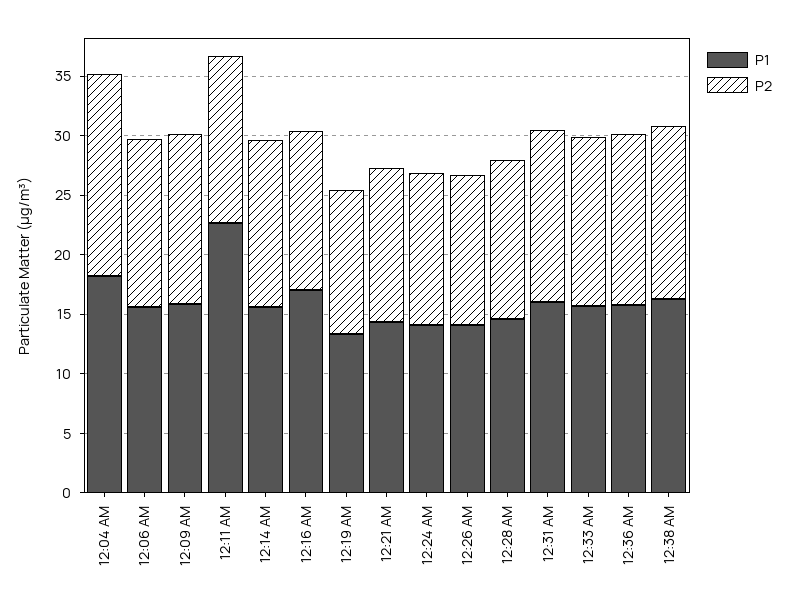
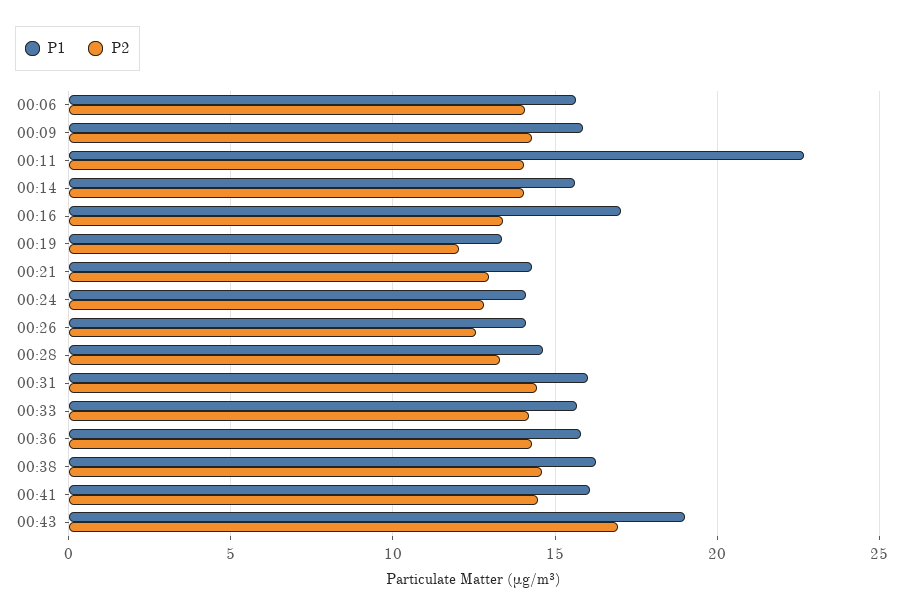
P1, 12:04 AM: 18 -> none
P2, 12:04 AM: 17 -> none
P1, 00:41: none -> 16
P2, 00:41: none -> 14.5
P1, 00:43: none -> 19
P2, 00:43: none -> 17

